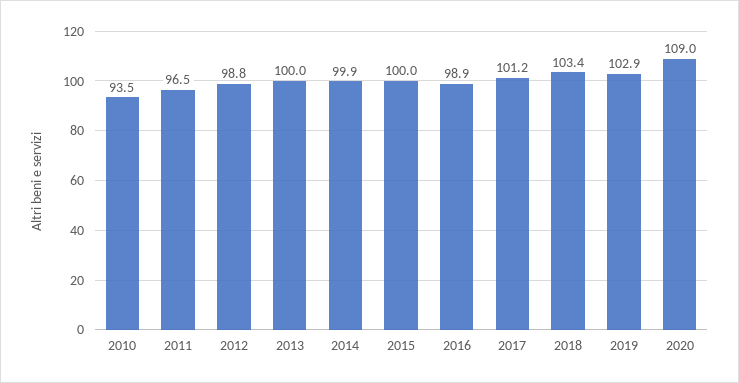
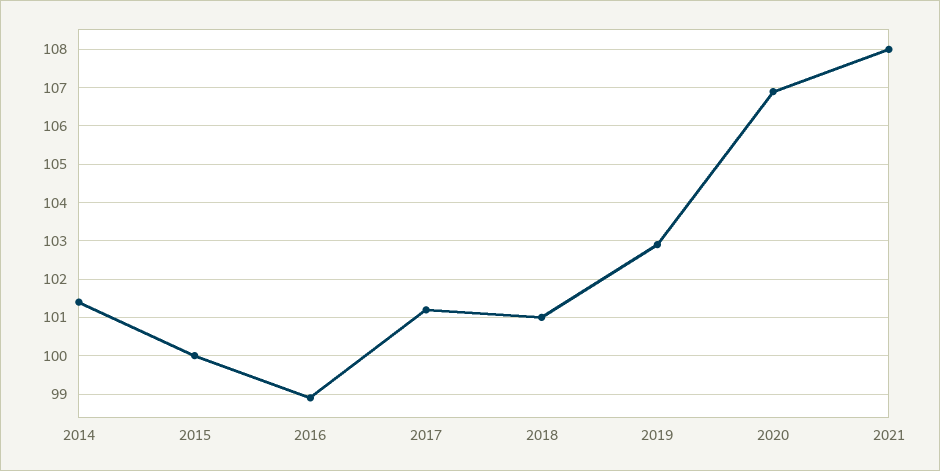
2010: 93.5 -> none
2011: 96.5 -> none
2012: 98.8 -> none
2013: 100 -> none
2014: 99.9 -> 101.5
2018: 103.4 -> 101
2020: 109 -> 107
2021: none -> 108

